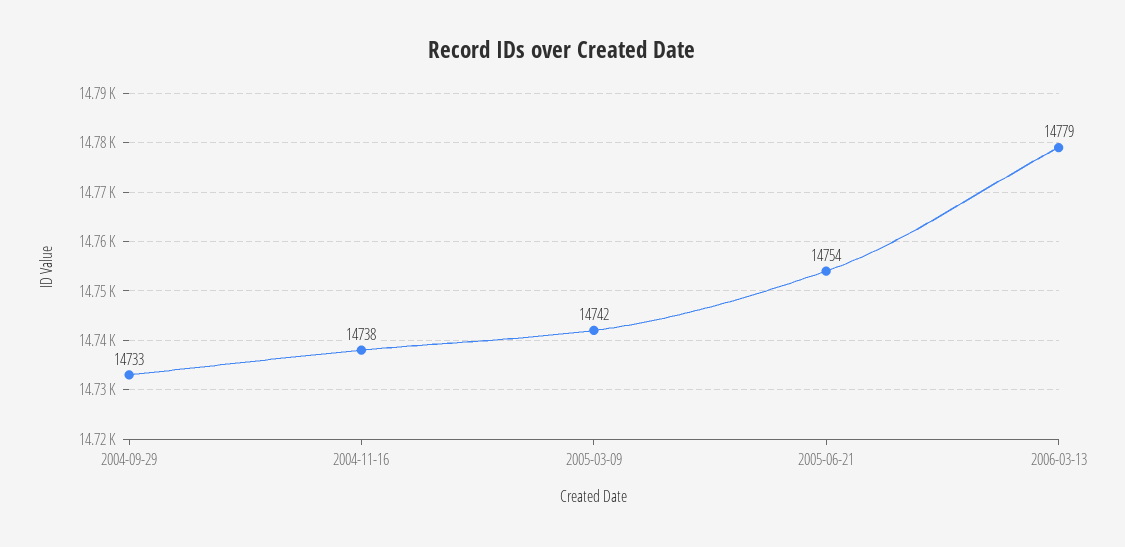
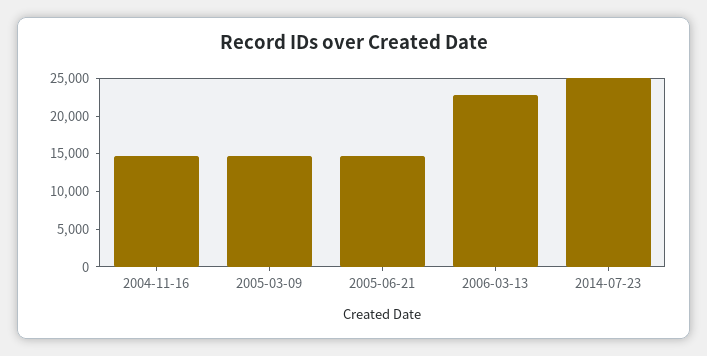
2004-09-29: 14733 -> none
2006-03-13: 14779 -> 22500
2014-07-23: none -> 25000

